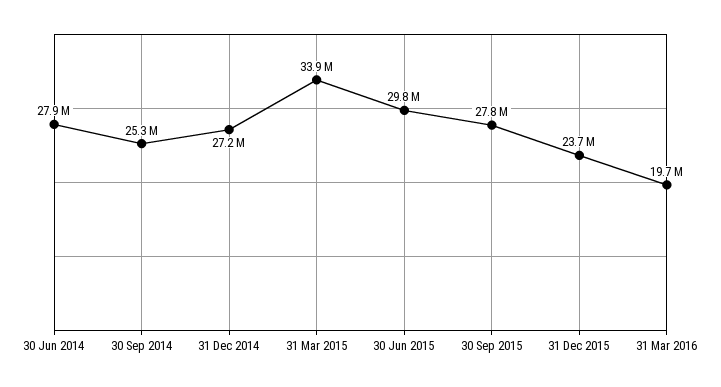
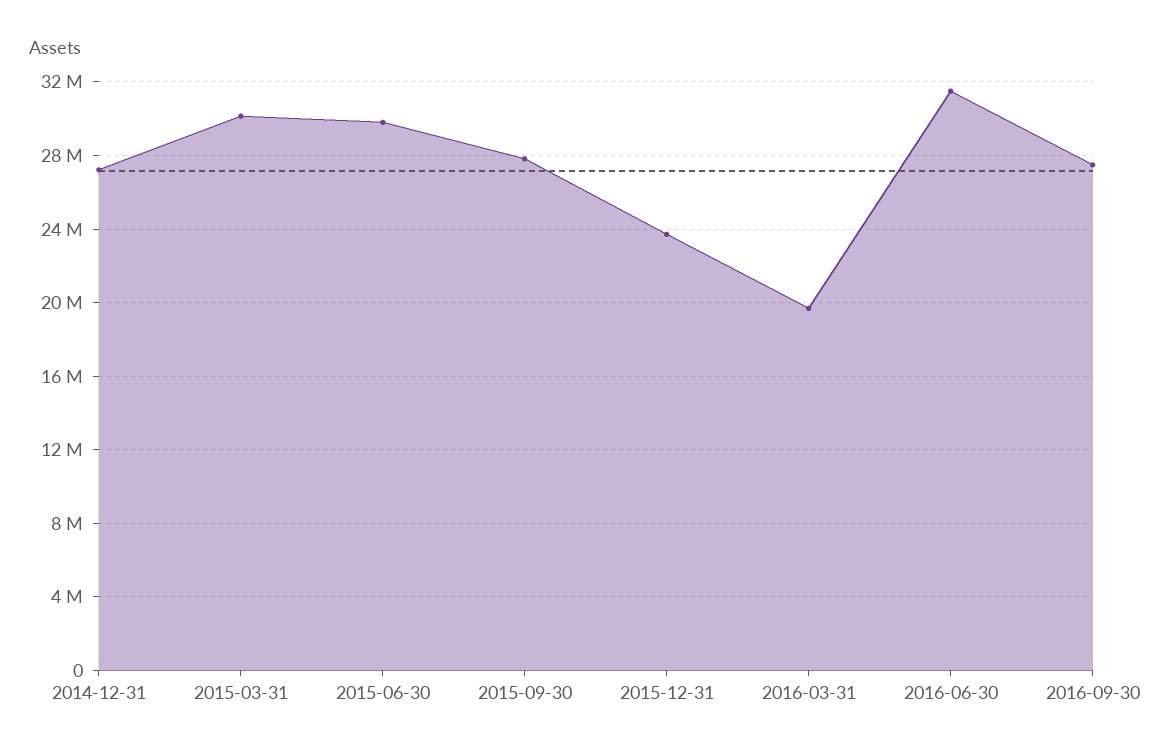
30 Jun 2014: 27900000 -> none
30 Sep 2014: 25300000 -> none
31 Mar 2015: 33900000 -> 30000000
2016-06-30: none -> 31500000
2016-09-30: none -> 27500000

